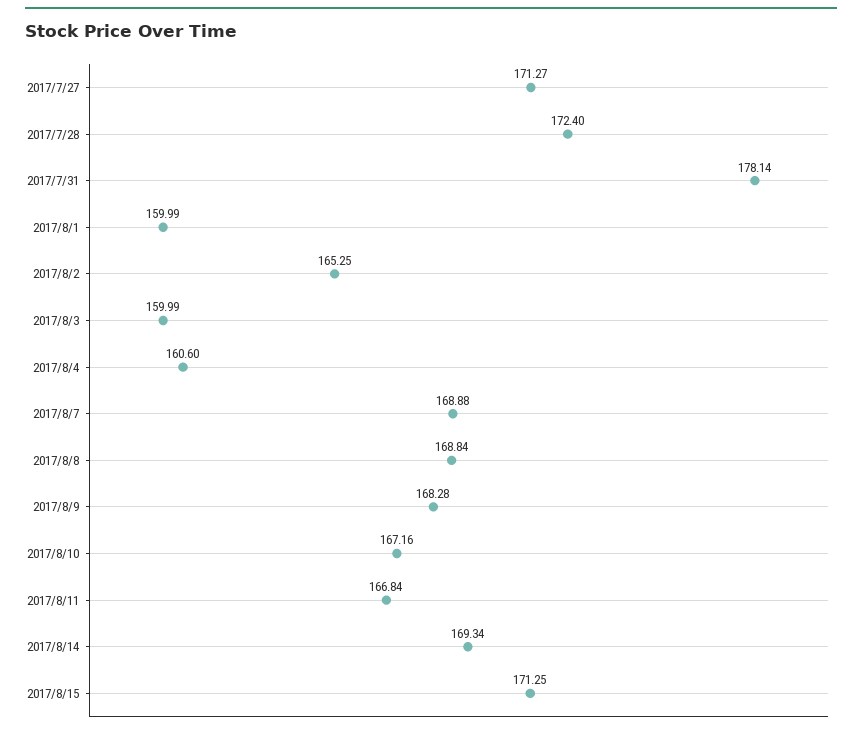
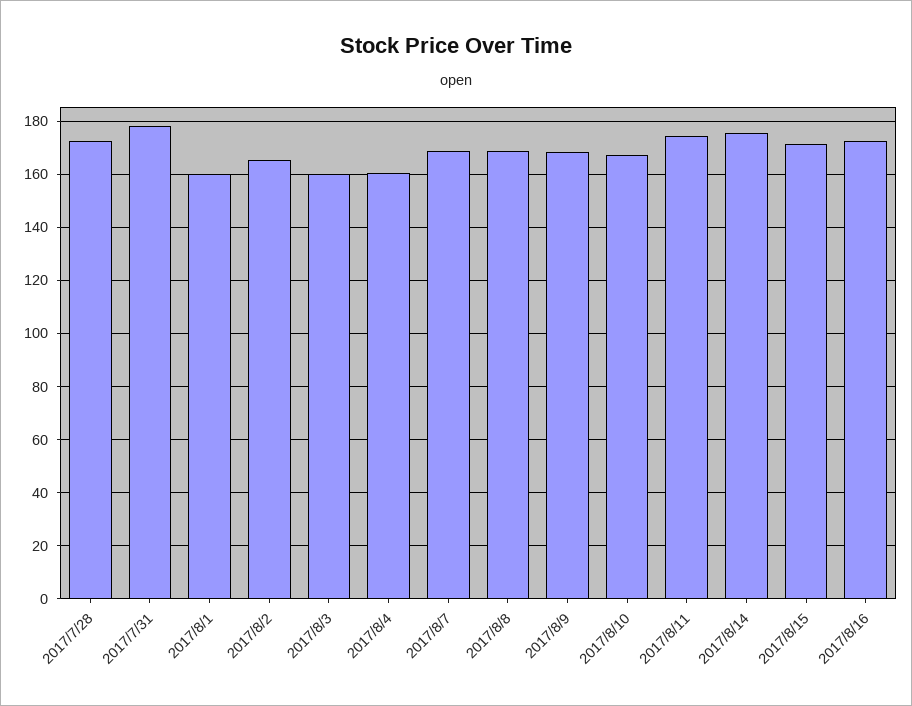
2017/7/27: 171.27 -> none
2017/8/11: 166.84 -> 175
2017/8/14: 169.34 -> 175
2017/8/16: none -> 172.5

